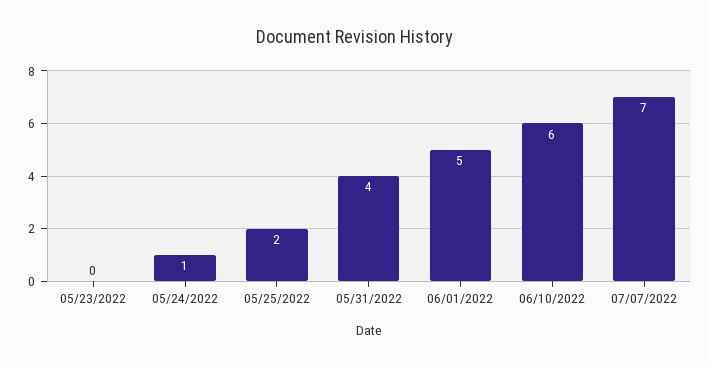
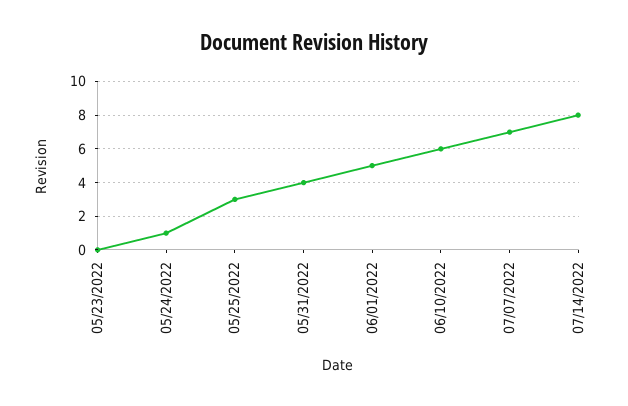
05/25/2022: 2 -> 3
07/14/2022: none -> 8

